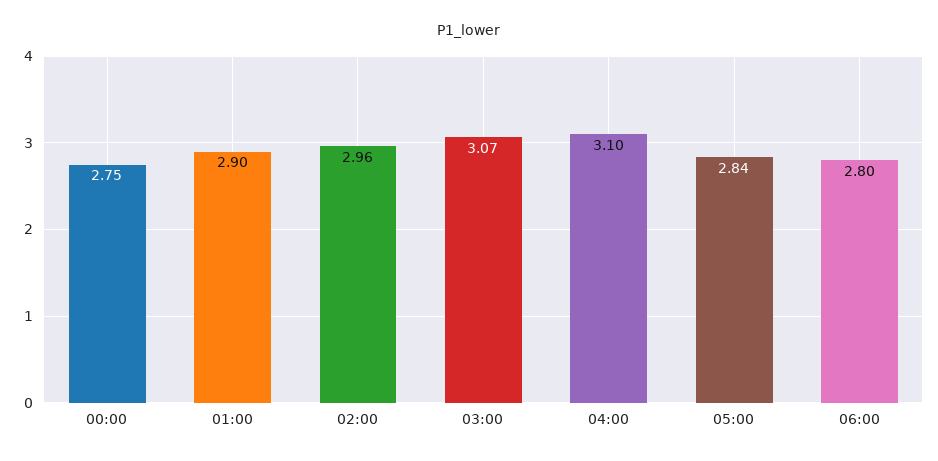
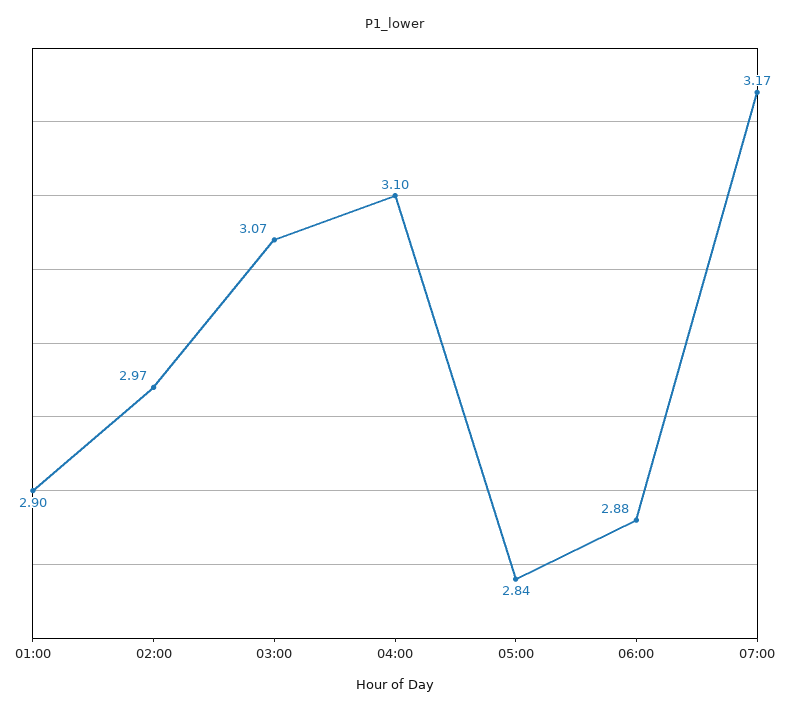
00:00: 2.75 -> none
02:00: 2.96 -> 2.97
06:00: 2.8 -> 2.88
07:00: none -> 3.17

